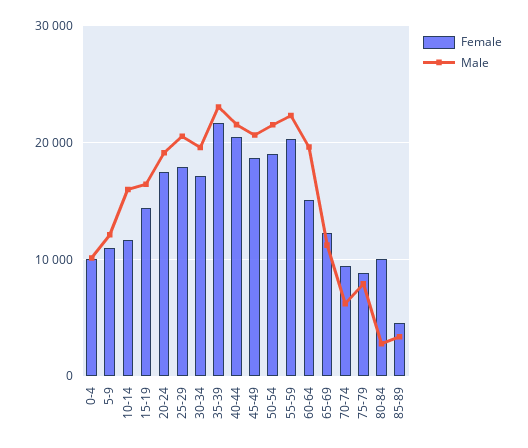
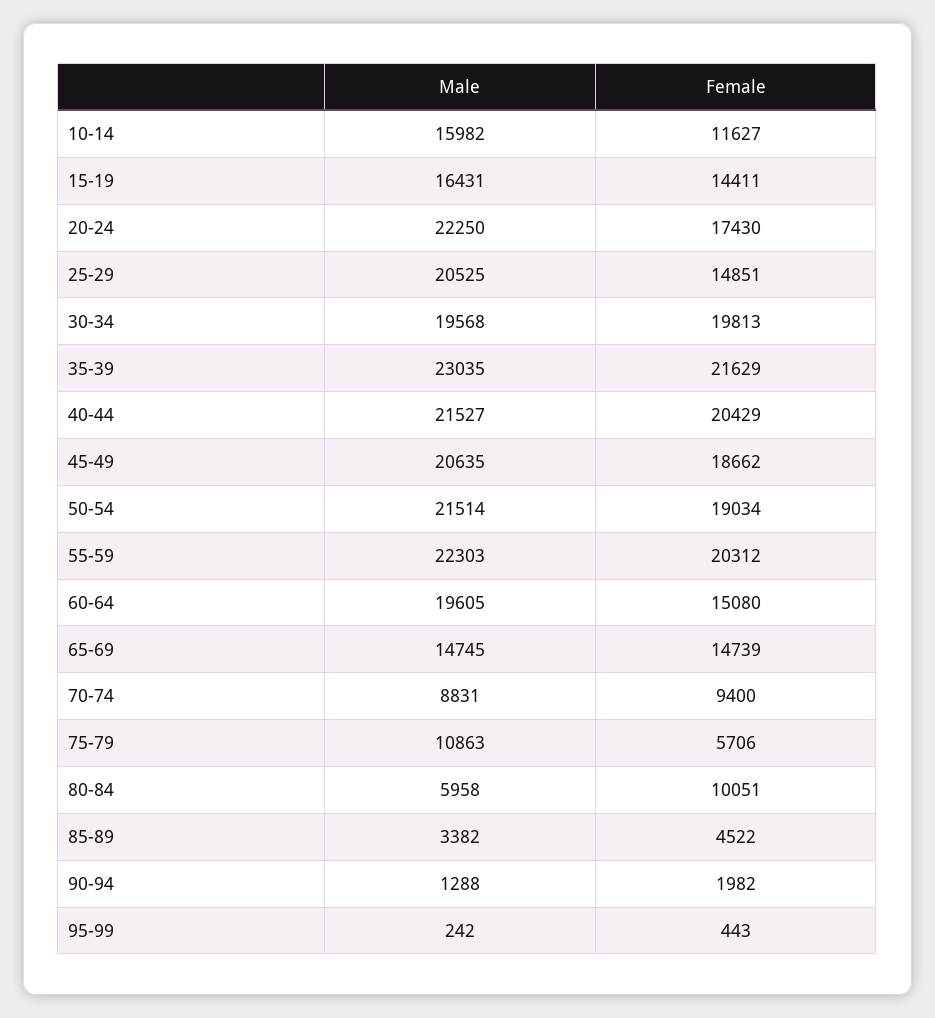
Female, 0-4: 10000 -> none
Male, 0-4: 10000 -> none
Female, 5-9: 11000 -> none
Male, 5-9: 12000 -> none
Male, 20-24: 19000 -> 22250
Female, 25-29: 18000 -> 14851
Female, 30-34: 17000 -> 19813
Female, 65-69: 12000 -> 14739
Male, 65-69: 11000 -> 14745
Male, 70-74: 6000 -> 8831
Female, 75-79: 9000 -> 5706
Male, 75-79: 8000 -> 10863
Male, 80-84: 3000 -> 5958
Male, 90-94: none -> 1288
Female, 90-94: none -> 1982
Male, 95-99: none -> 242
Female, 95-99: none -> 443

